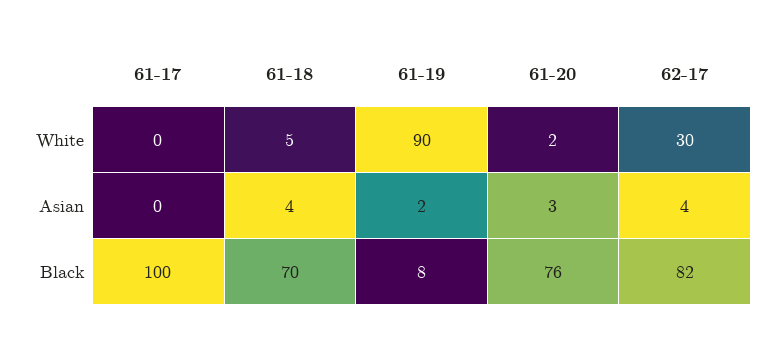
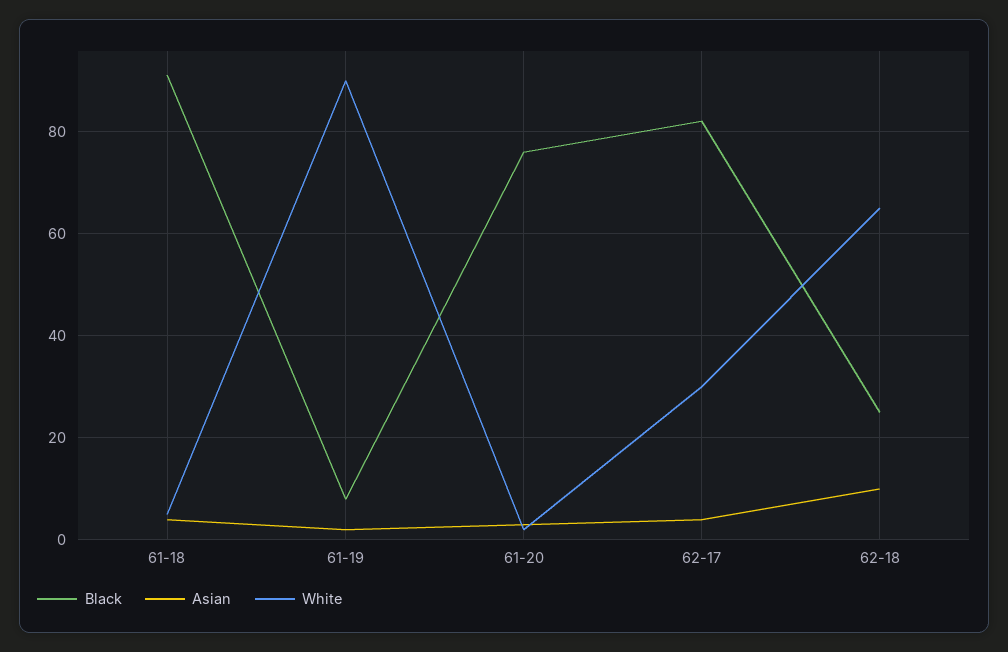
White, 61-17: 0 -> none
Asian, 61-17: 0 -> none
Black, 61-17: 100 -> none
Black, 61-18: 70 -> 90
Black, 62-18: none -> 25
Asian, 62-18: none -> 10
White, 62-18: none -> 65

